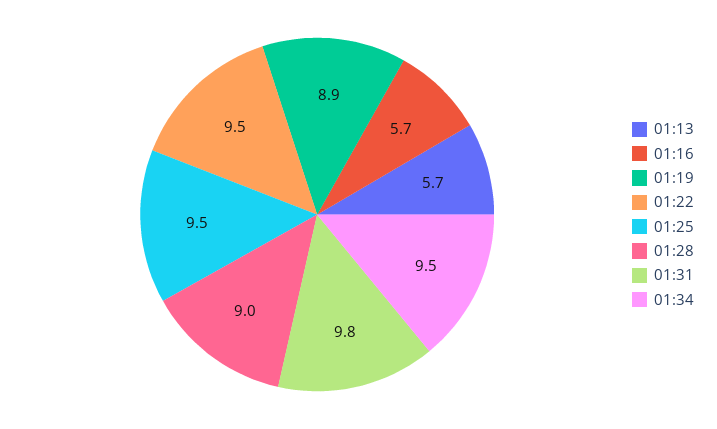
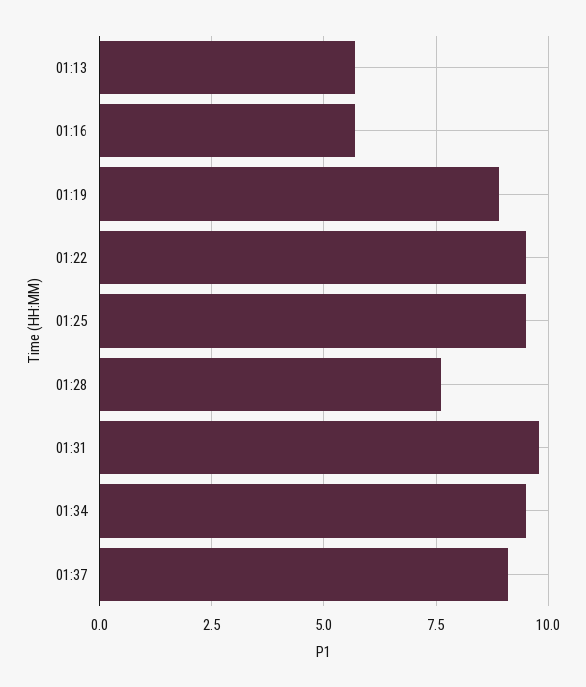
01:28: 9 -> 7.5
01:37: none -> 9

